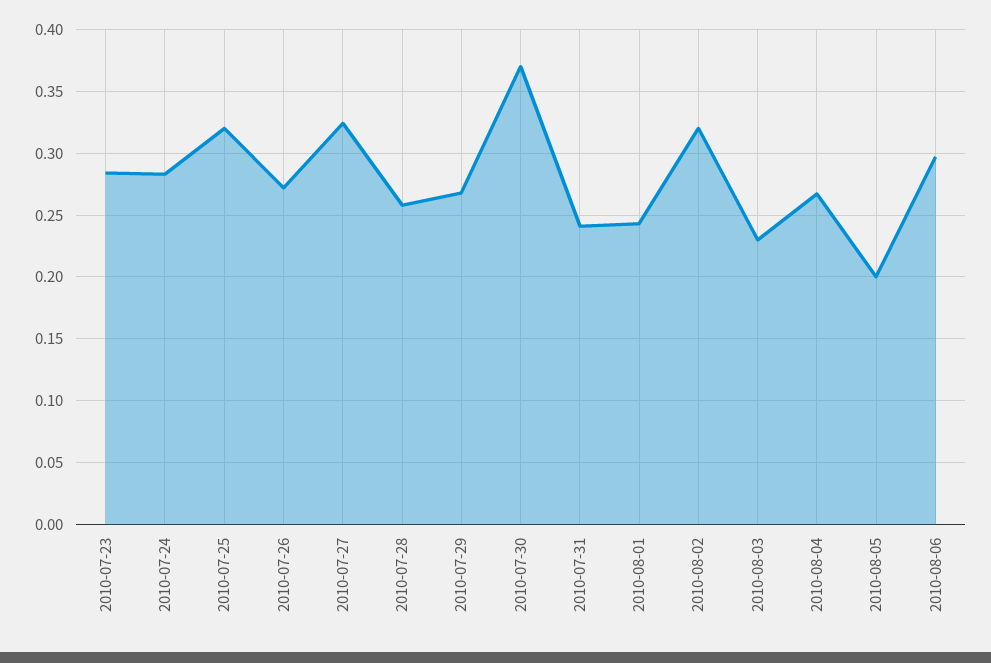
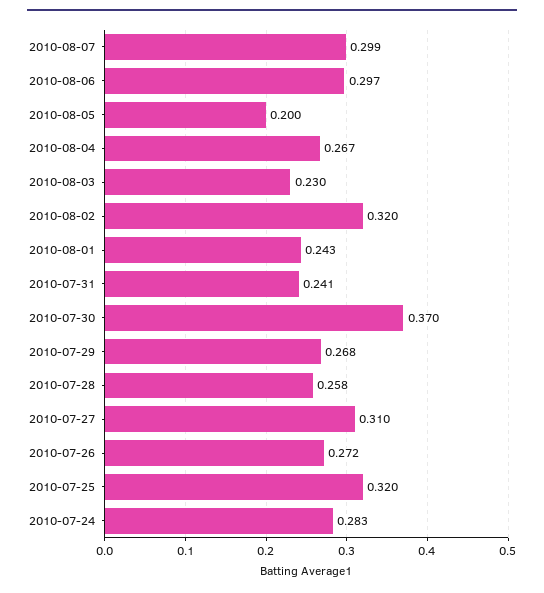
2010-07-23: 0.285 -> none
2010-07-27: 0.325 -> 0.31
2010-08-07: none -> 0.299

